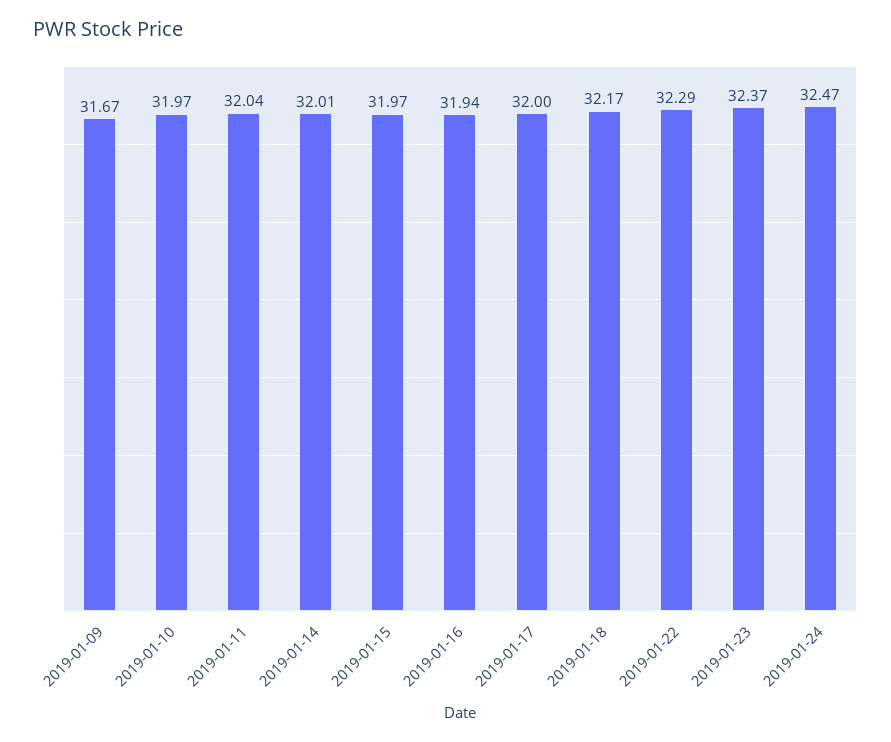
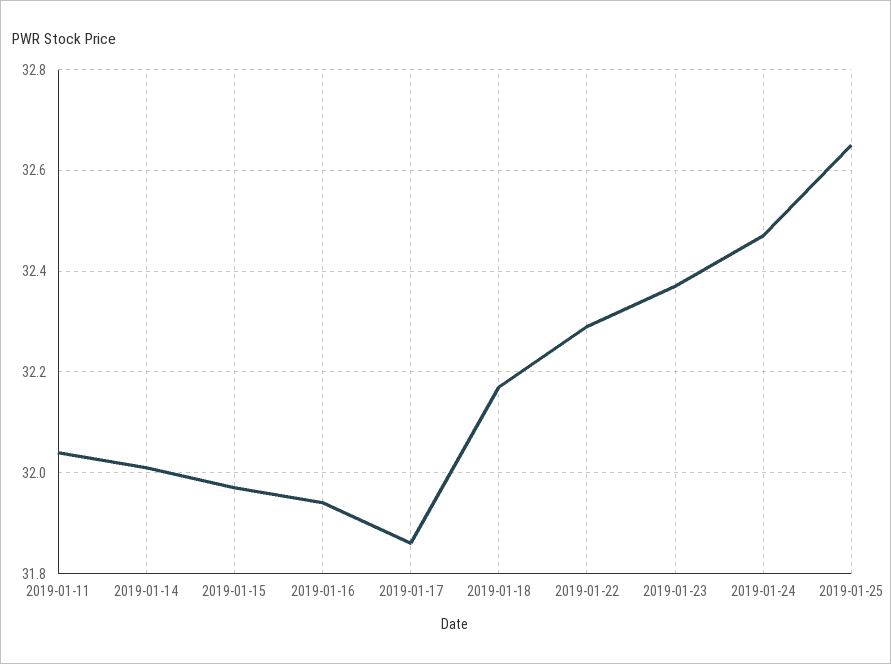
2019-01-09: 31.67 -> none
2019-01-10: 31.97 -> none
2019-01-17: 32 -> 31.85
2019-01-25: none -> 32.65

